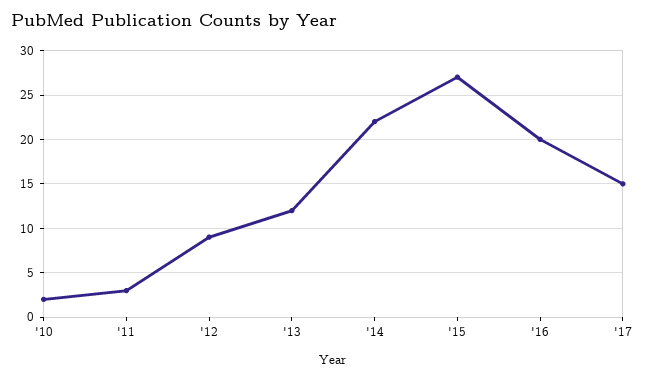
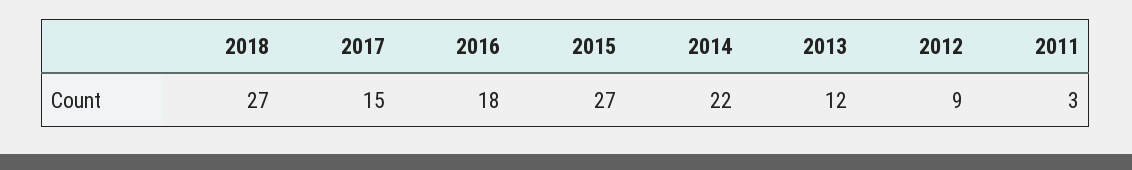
'10: 2 -> none
'16: 20 -> 18
2018: none -> 27

